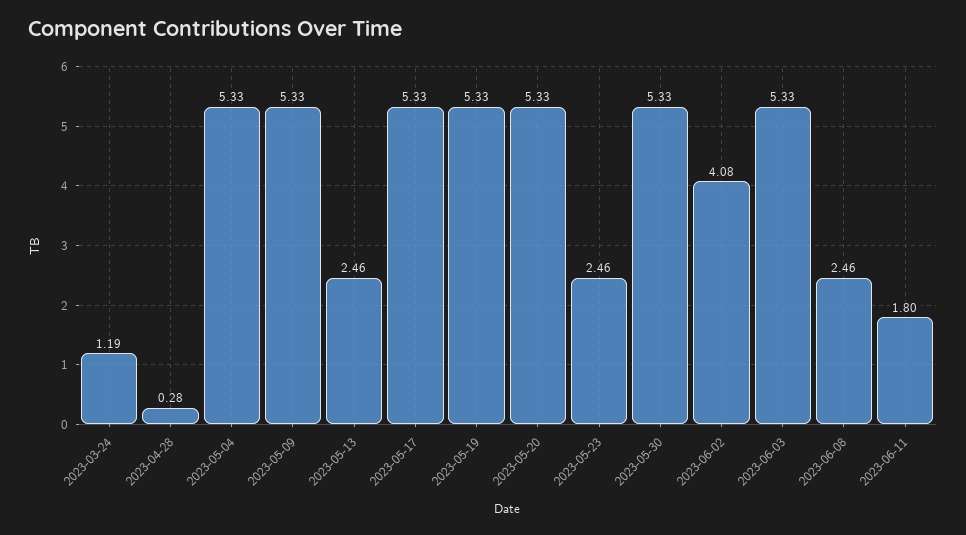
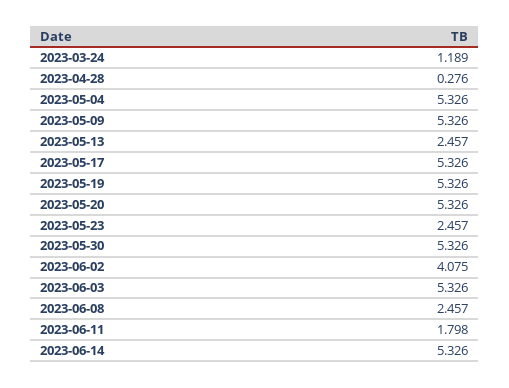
2023-06-14: none -> 5.326

